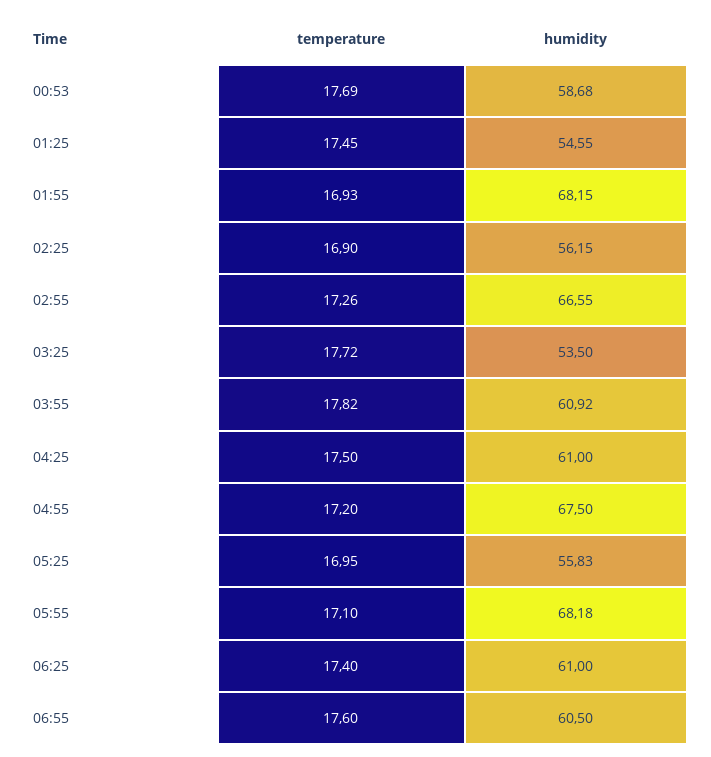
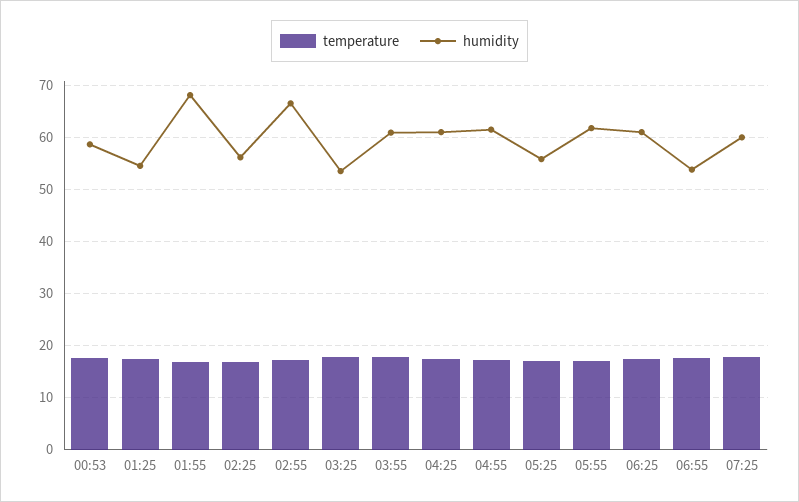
humidity, 04:55: 67.5 -> 62
humidity, 05:55: 68.18 -> 62
humidity, 06:55: 60.5 -> 54
temperature, 07:25: none -> 18
humidity, 07:25: none -> 60

